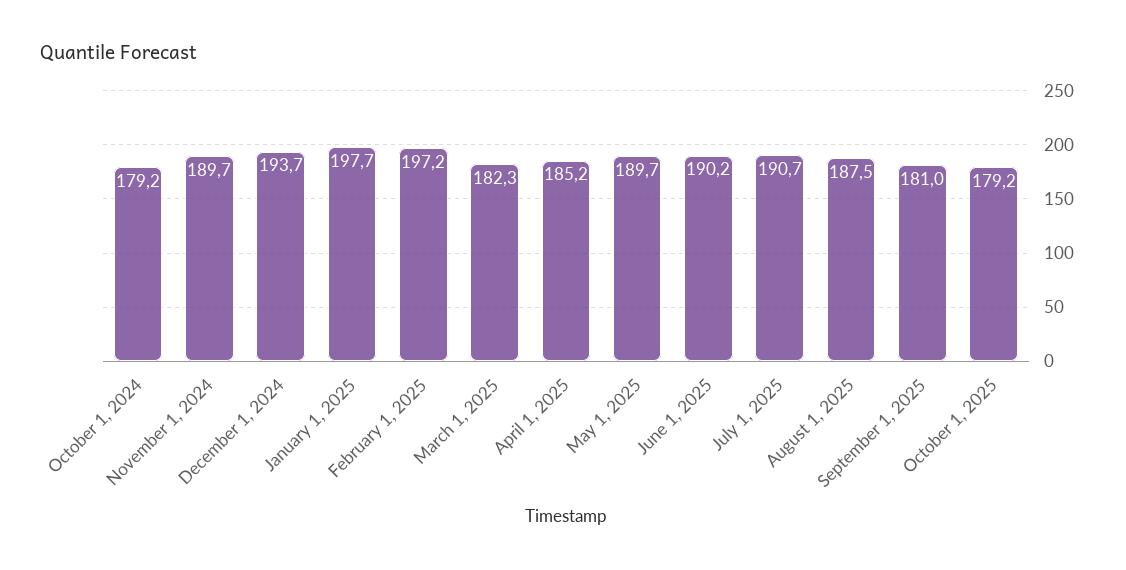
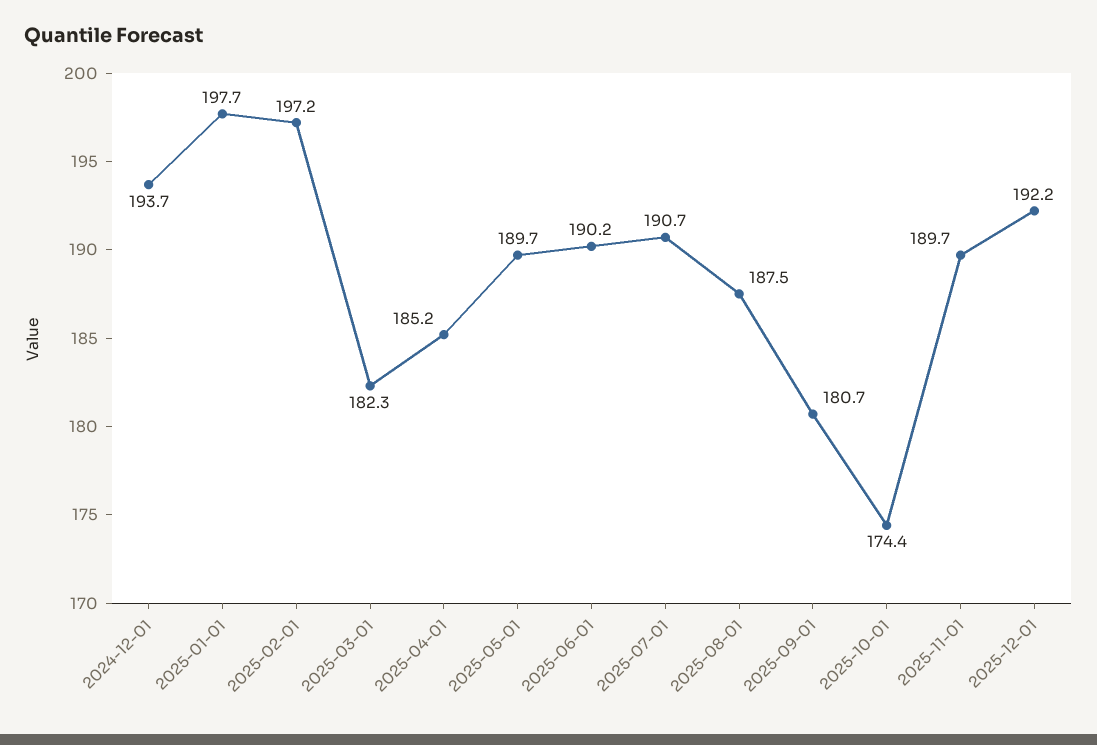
October 1, 2024: 179.2 -> none
November 1, 2024: 189.7 -> none
September 1, 2025: 181 -> 180.7
October 1, 2025: 179.2 -> 174.4
2025-11-01: none -> 189.7
2025-12-01: none -> 192.2

